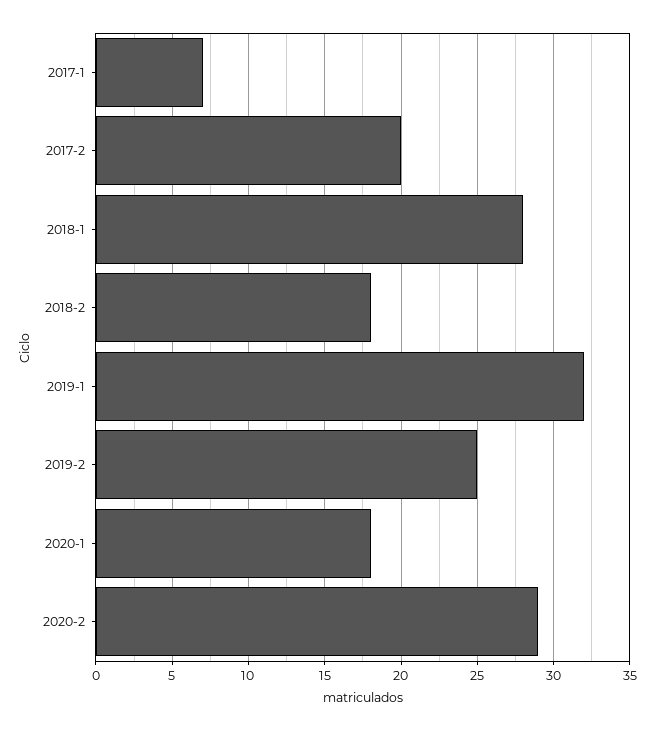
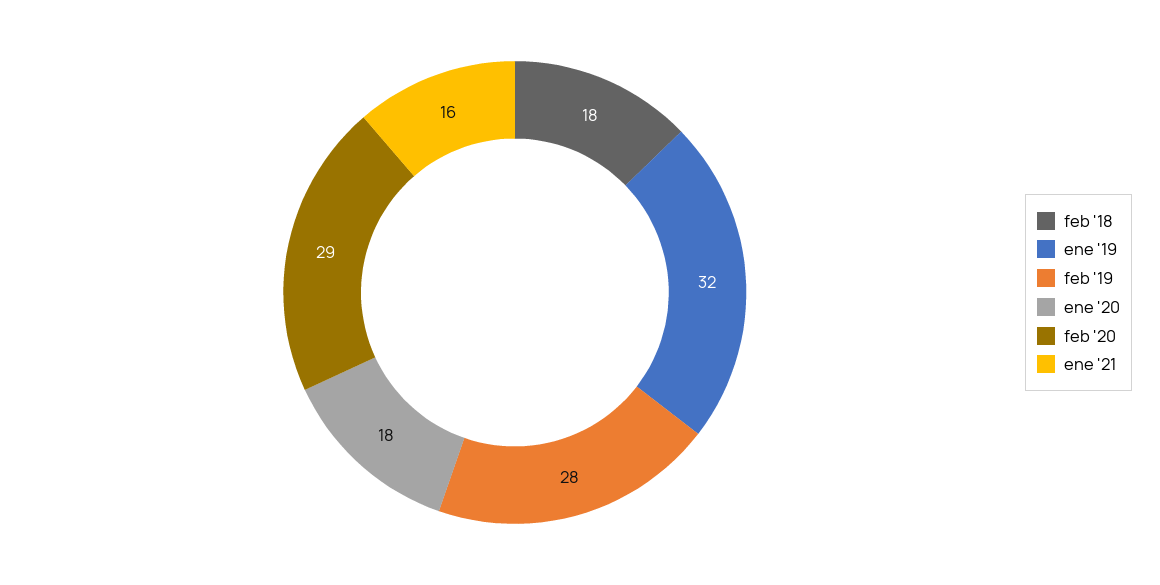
2017-1: 7 -> none
2017-2: 20 -> none
2018-1: 28 -> none
2019-2: 25 -> 28
ene '21: none -> 16

